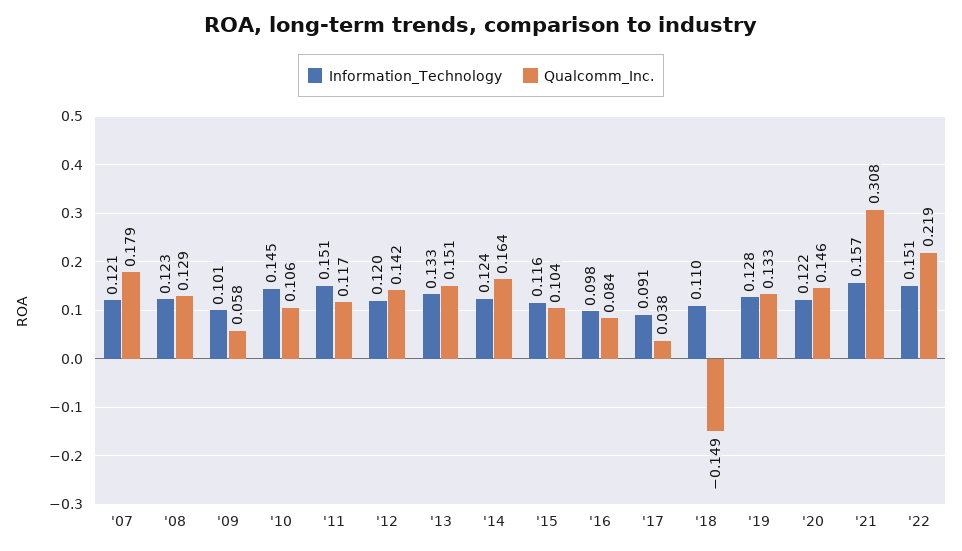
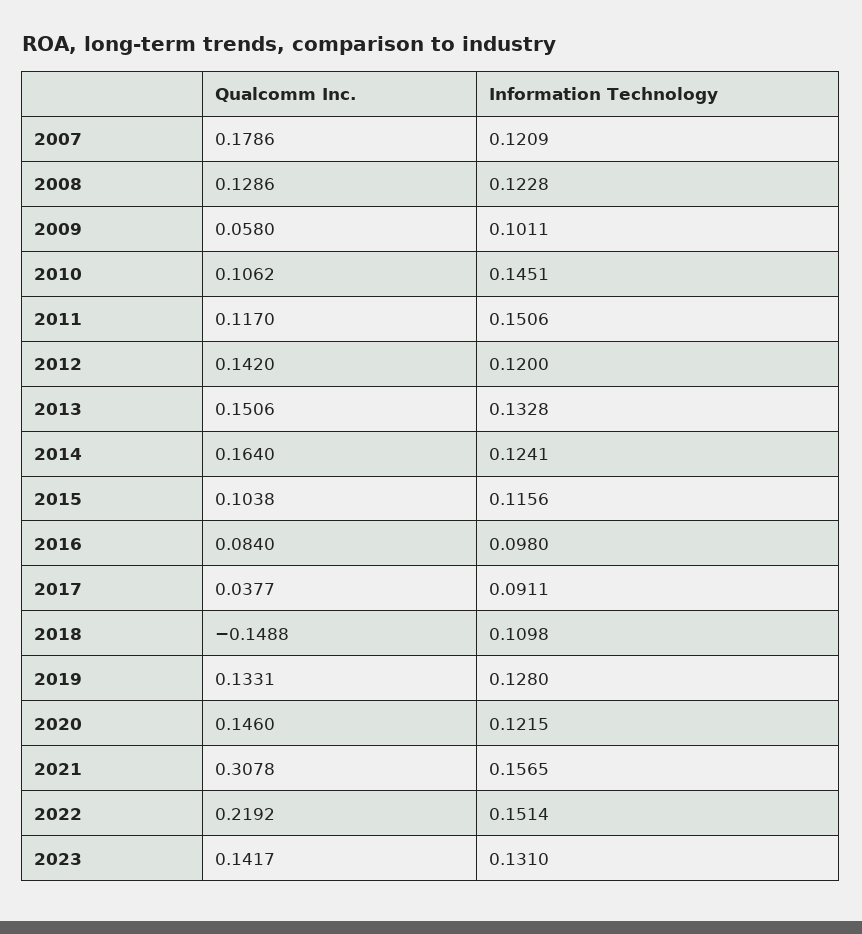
Qualcomm_Inc., 2023: none -> 0.1417
Information_Technology, 2023: none -> 0.131

